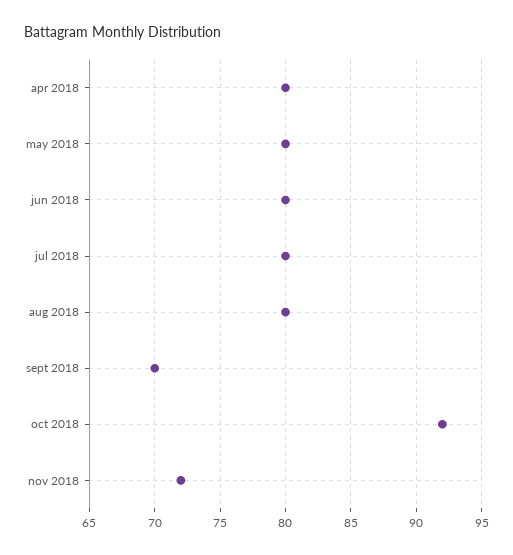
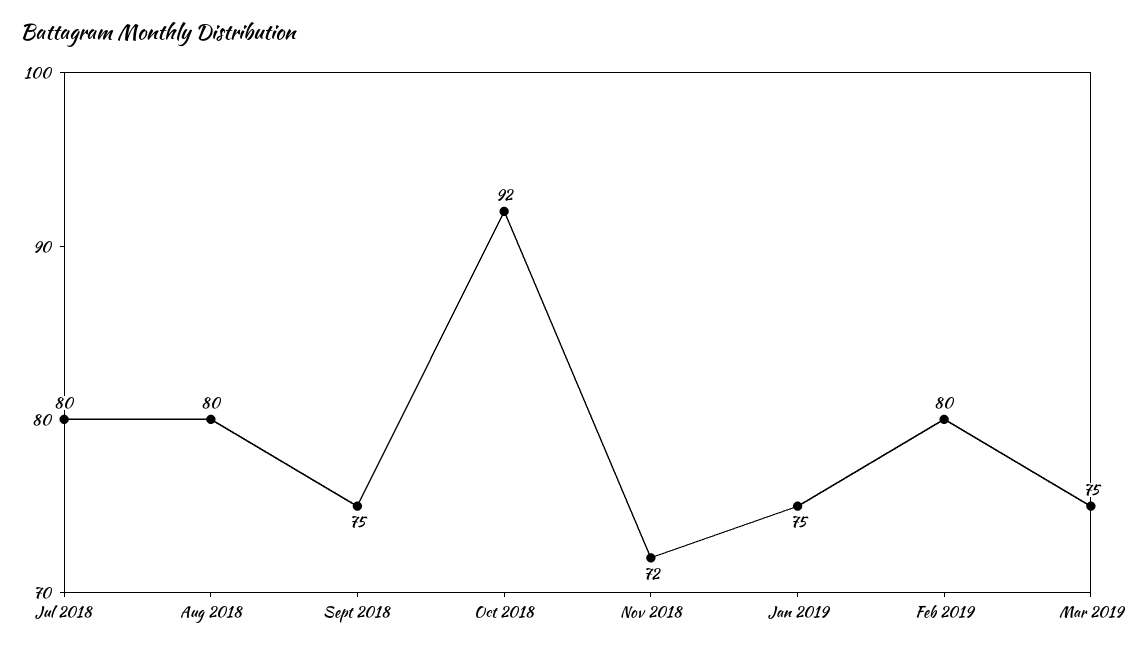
apr 2018: 80 -> none
may 2018: 80 -> none
jun 2018: 80 -> none
sept 2018: 70 -> 75
Jan 2019: none -> 75
Feb 2019: none -> 80
Mar 2019: none -> 75

